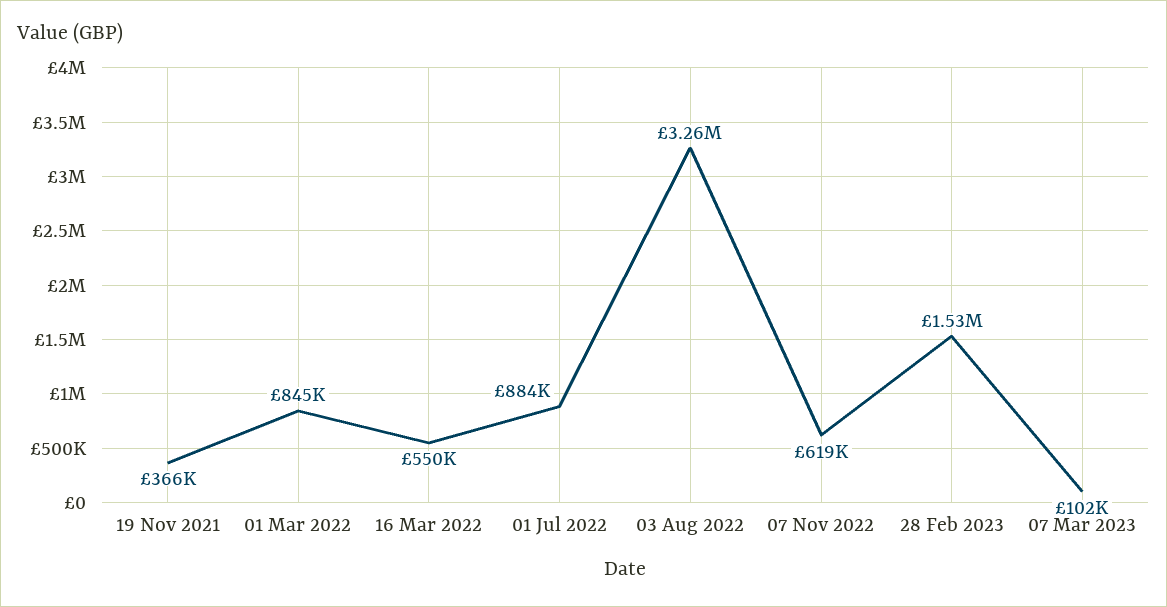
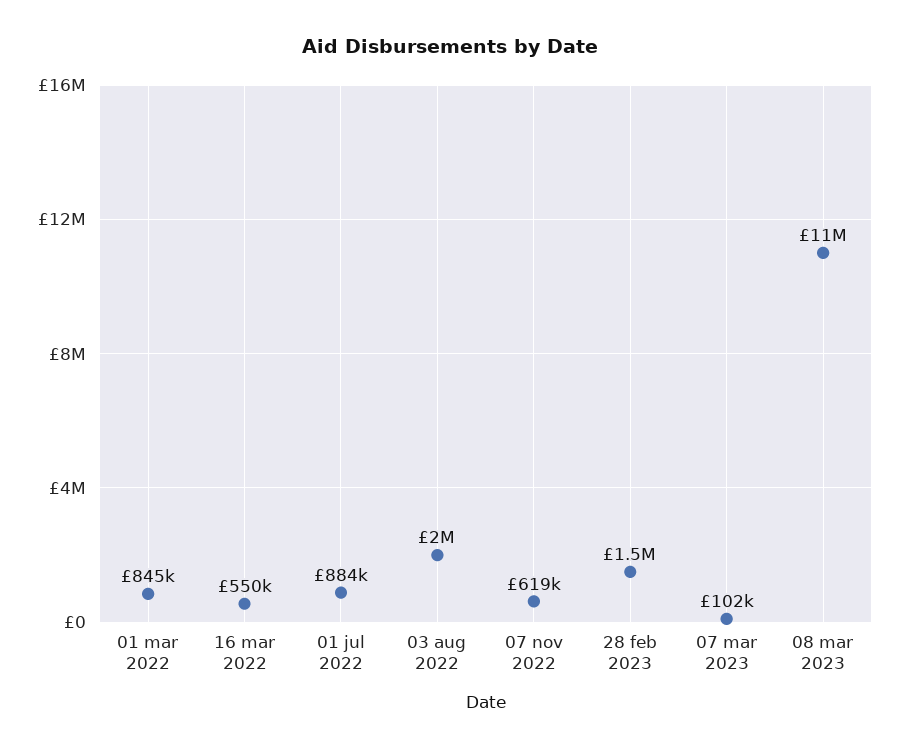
19 Nov 2021: 366000 -> none
03 Aug 2022: 3260000 -> 2000000
08 mar 2023: none -> 11000000

